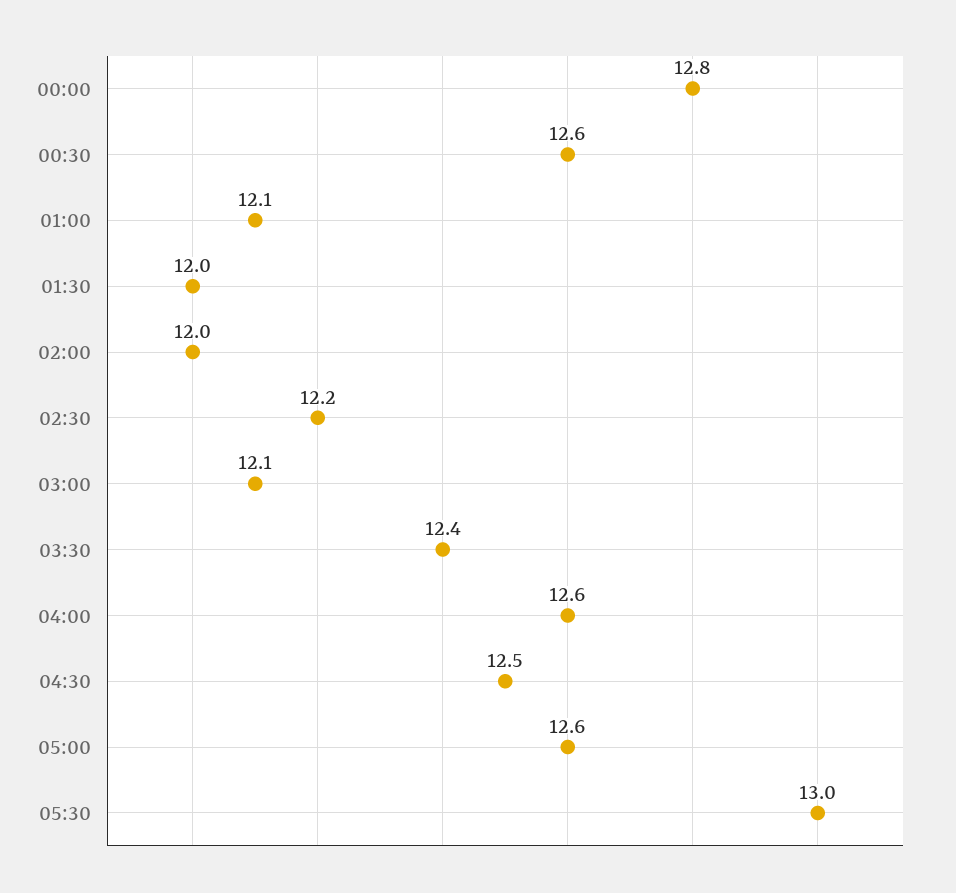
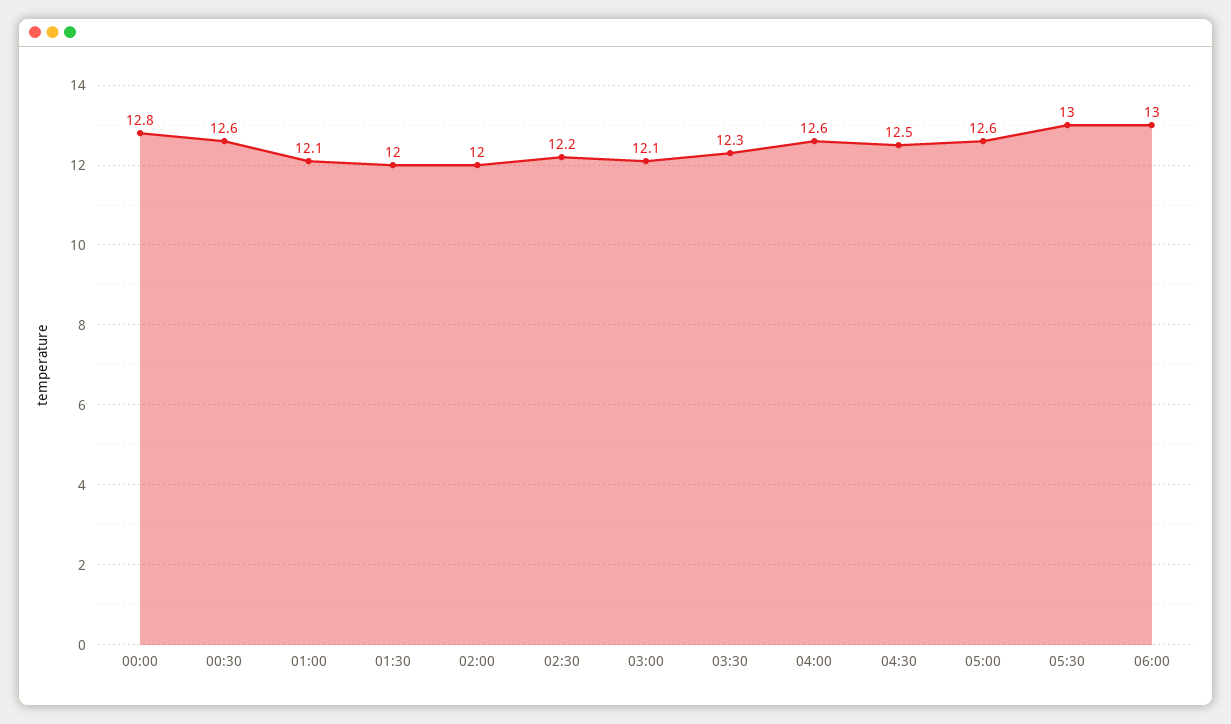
03:30: 12.4 -> 12.3
06:00: none -> 13

